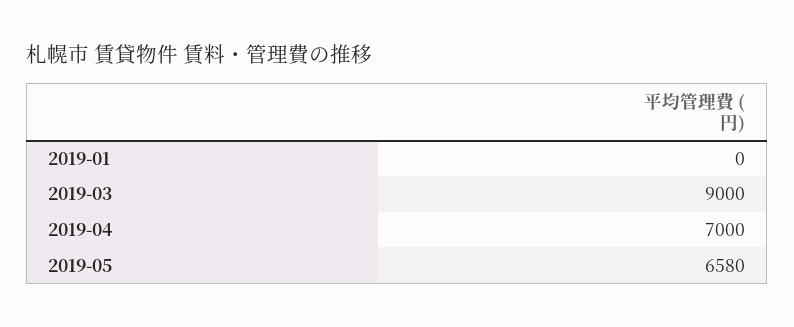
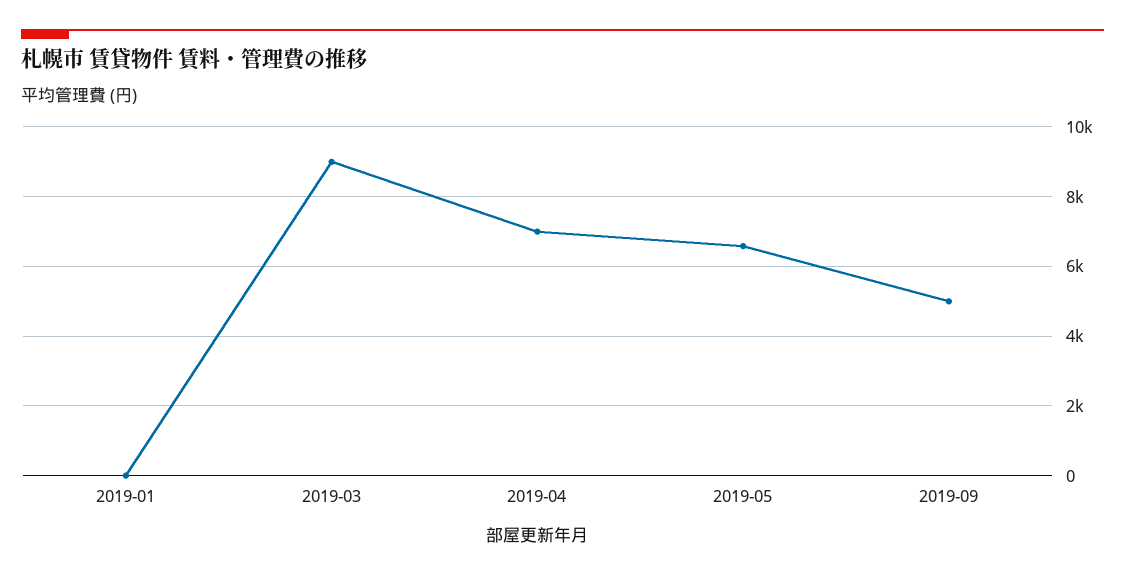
2019-09: none -> 5000

